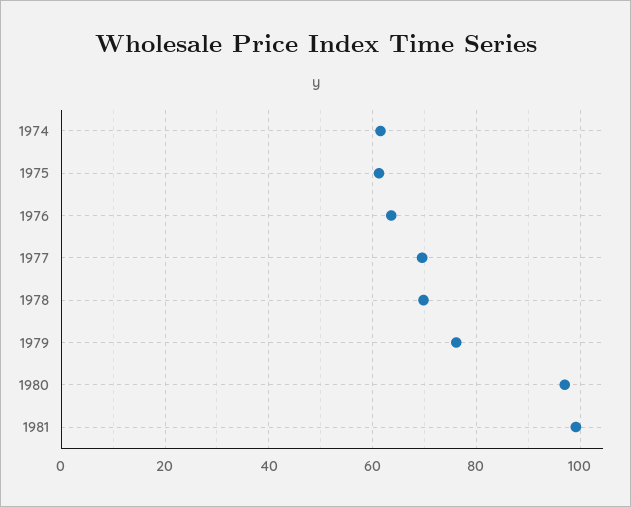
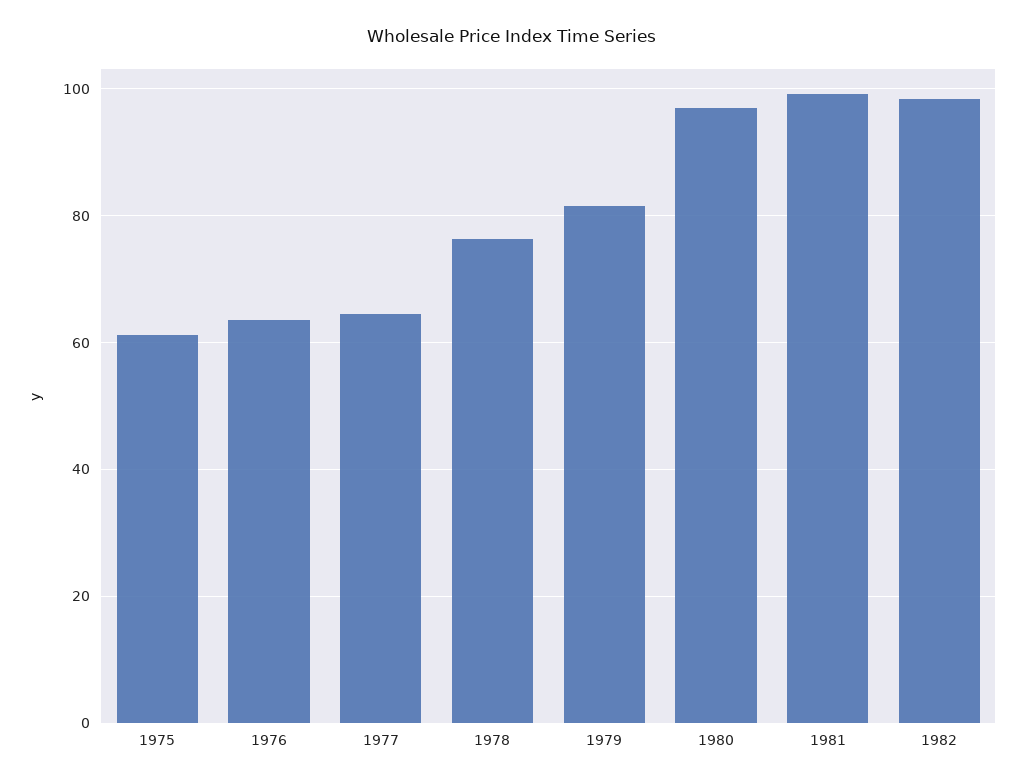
1974: 62 -> none
1977: 70 -> 64
1978: 70 -> 76
1979: 76 -> 82
1982: none -> 98

